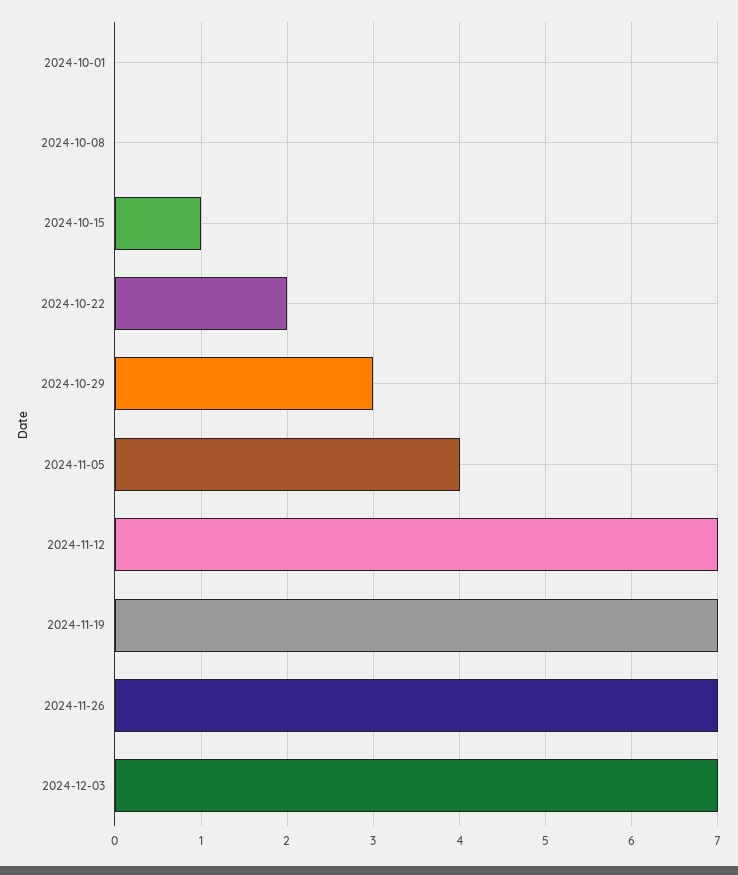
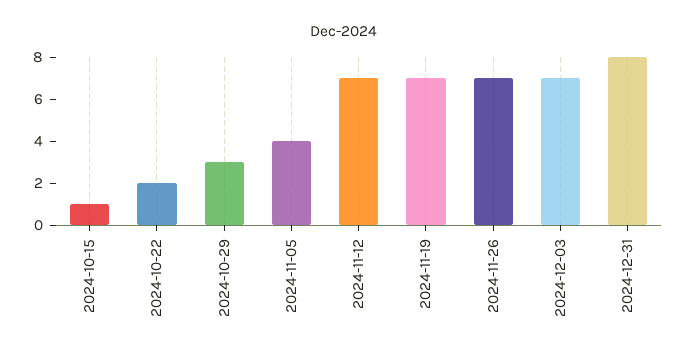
2024-10-01: 0 -> none
2024-10-08: 0 -> none
2024-12-31: none -> 8

